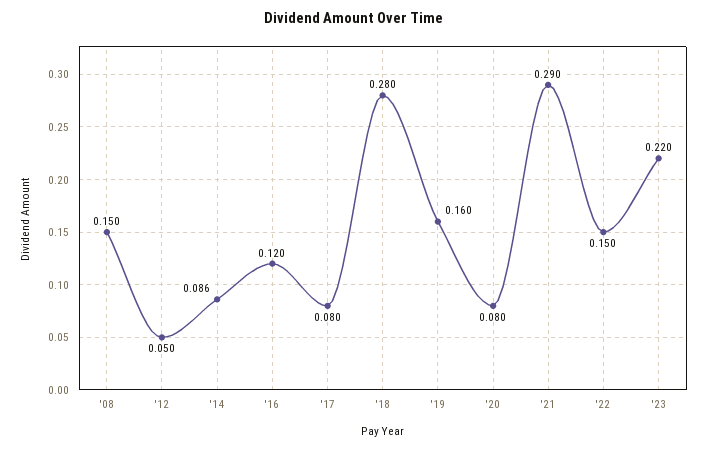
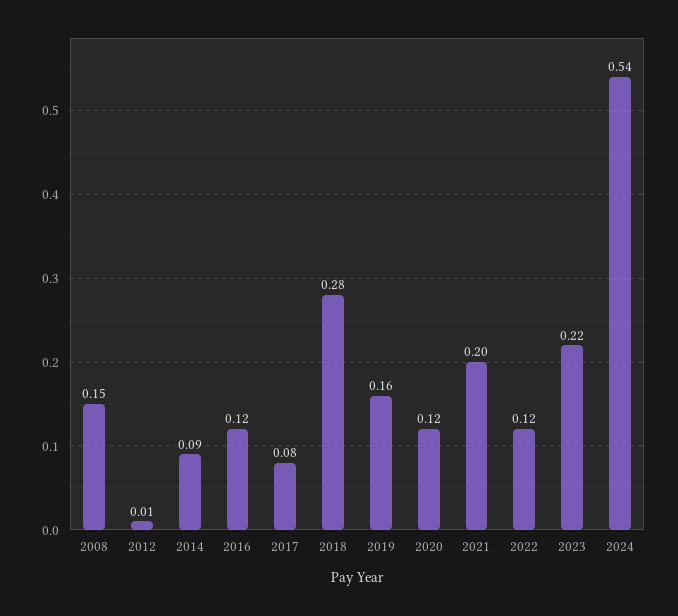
'12: 0.05 -> 0.01
'20: 0.08 -> 0.12
'21: 0.29 -> 0.2
'22: 0.15 -> 0.12
2024: none -> 0.54

